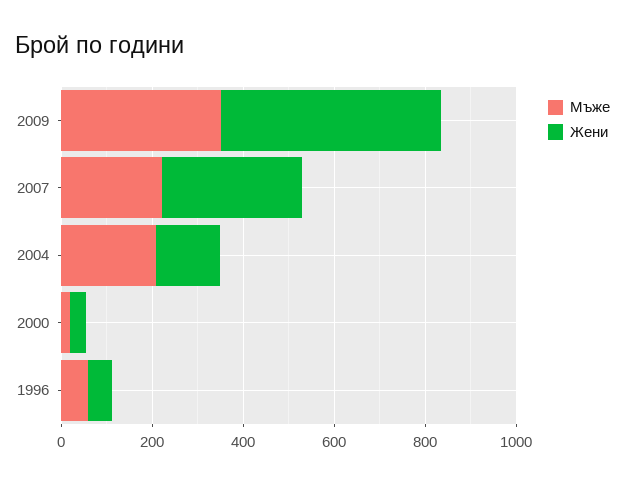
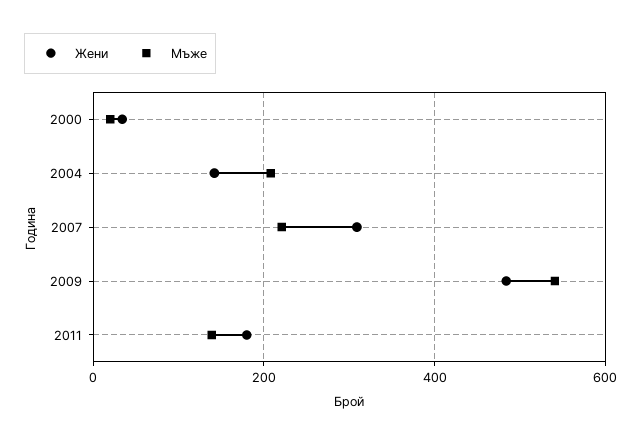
Мъже, 2009: 350 -> 540
Мъже, 1996: 50 -> none
Жени, 1996: 50 -> none
Жени, 2011: none -> 180
Мъже, 2011: none -> 140

